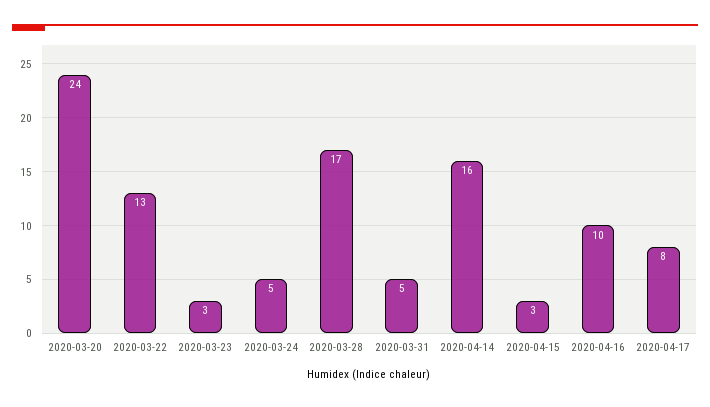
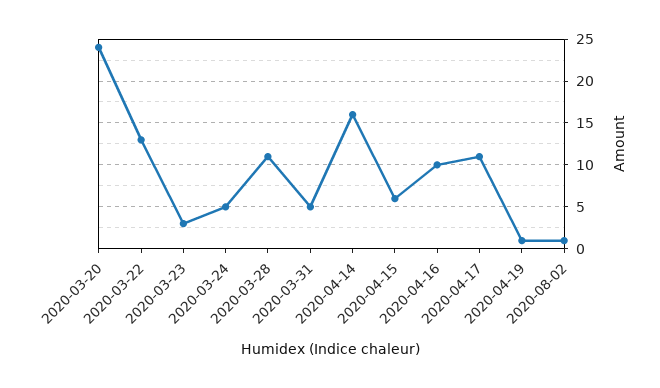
2020-03-28: 17 -> 11
2020-04-15: 3 -> 6
2020-04-17: 8 -> 11
2020-04-19: none -> 1
2020-08-02: none -> 1

